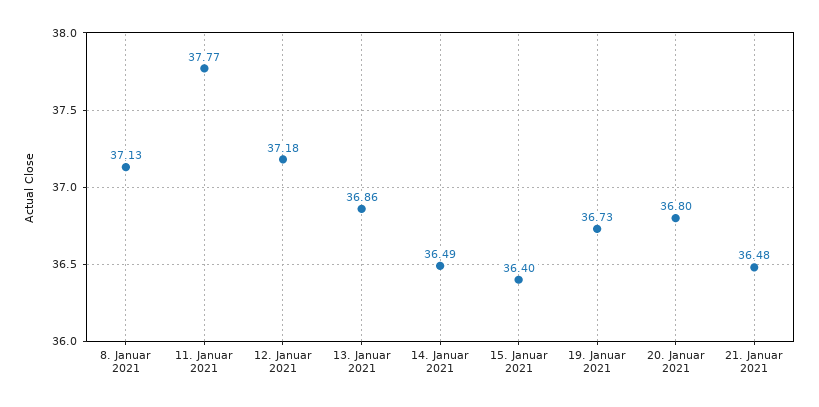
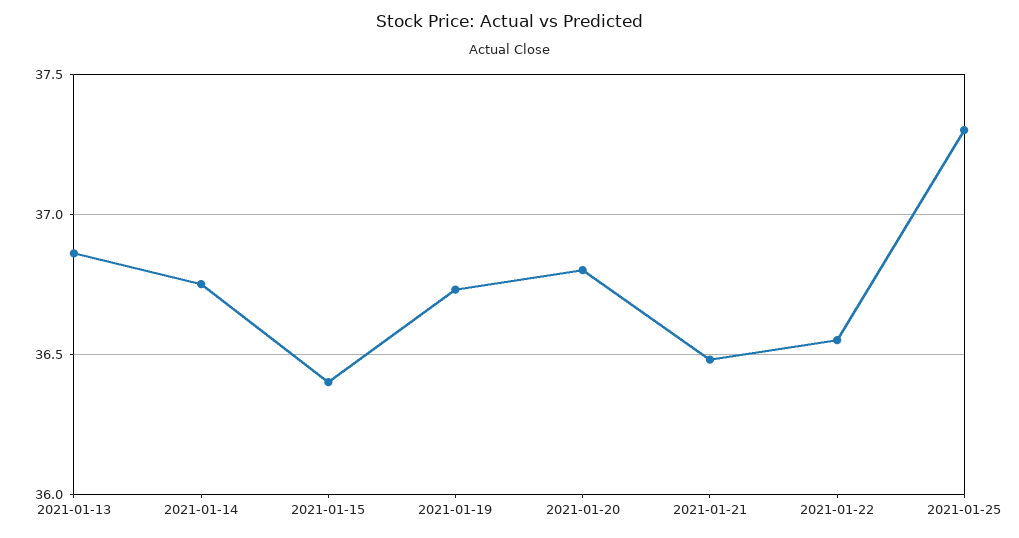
8. Januar 2021: 37.13 -> none
11. Januar 2021: 37.77 -> none
12. Januar 2021: 37.18 -> none
14. Januar 2021: 36.49 -> 36.75
2021-01-22: none -> 36.55
2021-01-25: none -> 37.3

